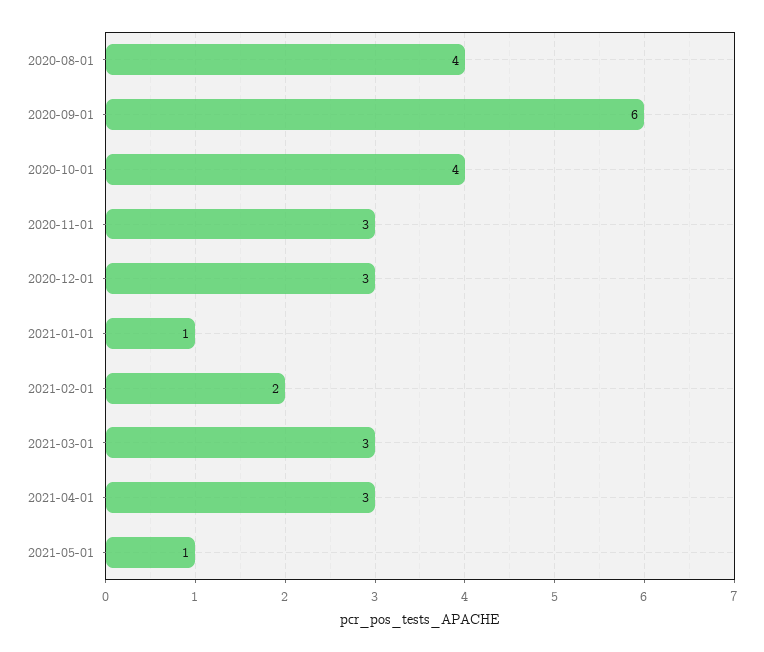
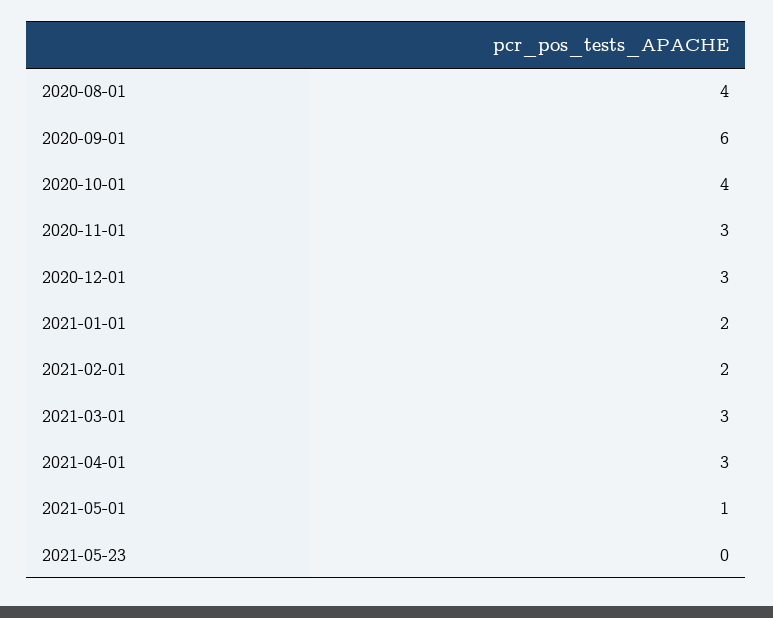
2021-01-01: 1 -> 2
2021-05-23: none -> 0

